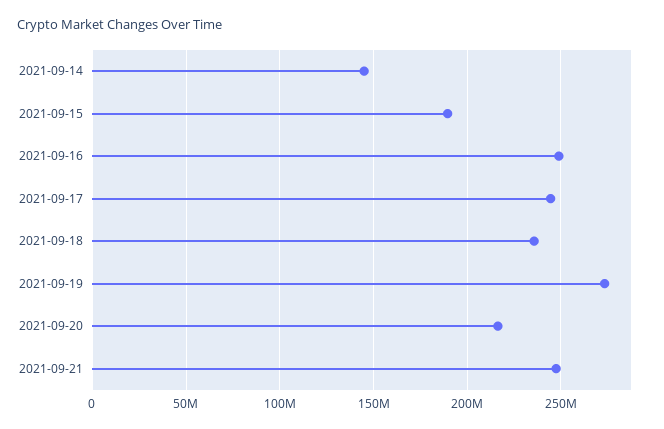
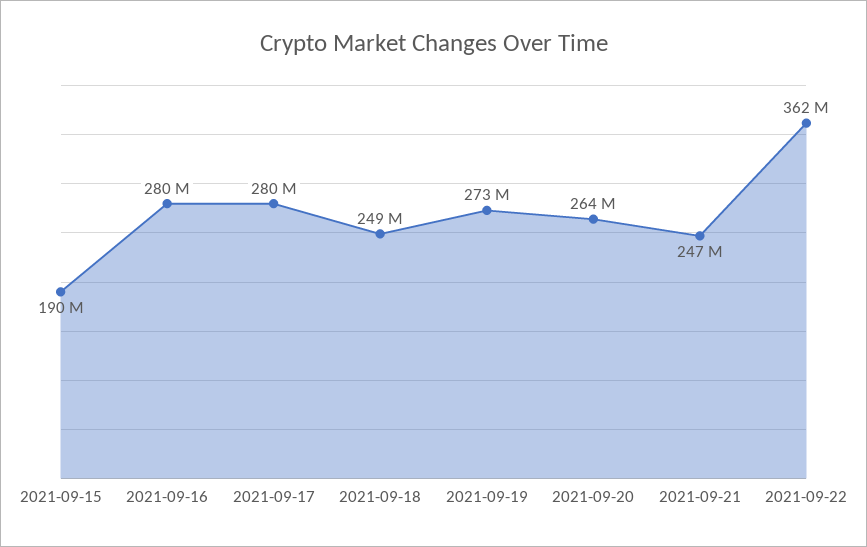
2021-09-14: 145000000 -> none
2021-09-16: 250000000 -> 280000000
2021-09-17: 245000000 -> 280000000
2021-09-18: 235000000 -> 249000000
2021-09-20: 215000000 -> 264000000
2021-09-22: none -> 362000000

